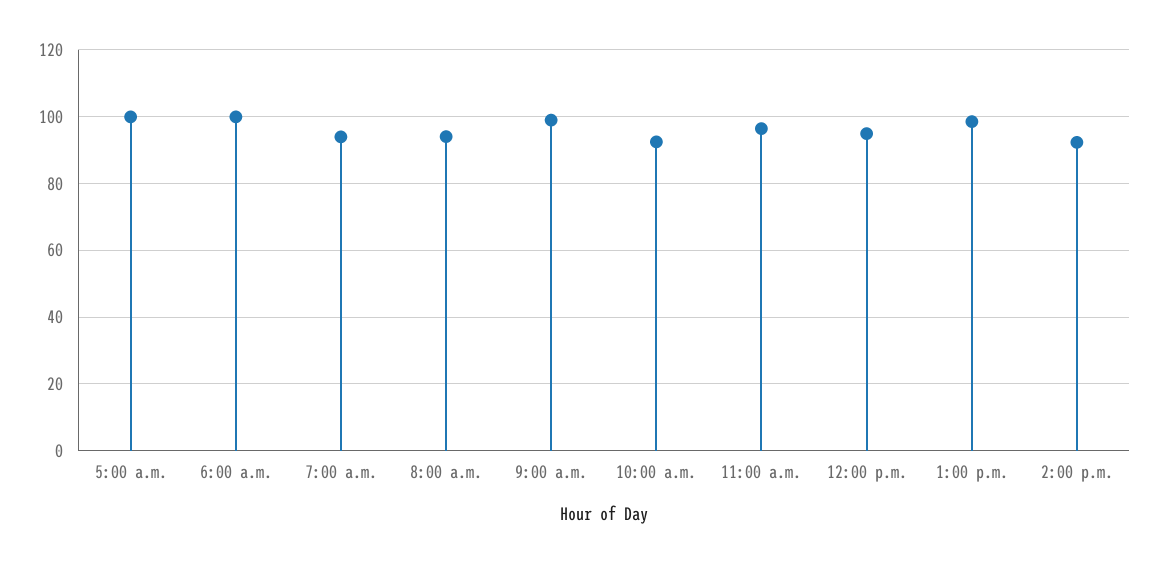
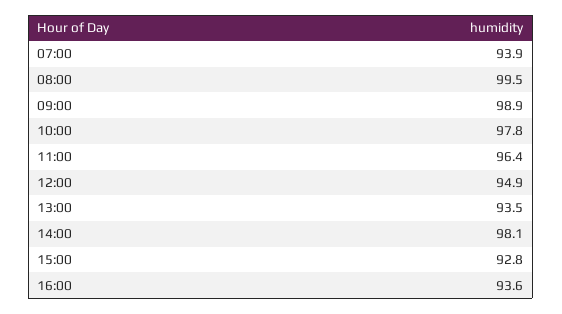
5:00 a.m.: 100 -> none
6:00 a.m.: 100 -> none
8:00 a.m.: 94 -> 99.5
10:00 a.m.: 92 -> 97.8
1:00 p.m.: 98 -> 93.5
2:00 p.m.: 92 -> 98.1
15:00: none -> 92.8
16:00: none -> 93.6

